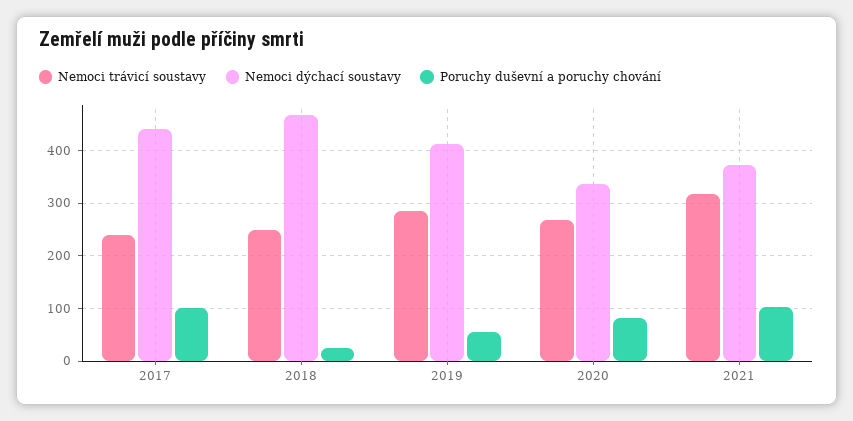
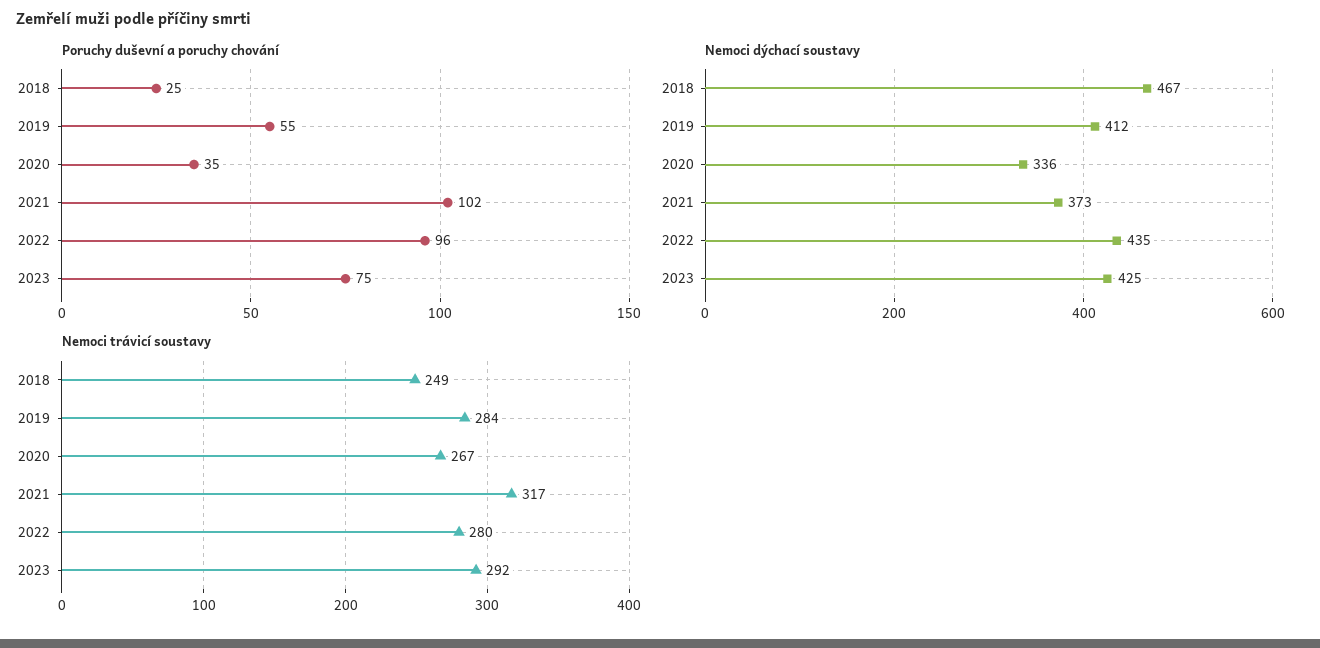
Nemoci trávicí soustavy, 2017: 240 -> none
Nemoci dýchací soustavy, 2017: 440 -> none
Poruchy duševní a poruchy chování, 2017: 100 -> none
Poruchy duševní a poruchy chování, 2020: 80 -> 35
Poruchy duševní a poruchy chování, 2022: none -> 96
Poruchy duševní a poruchy chování, 2023: none -> 75
Nemoci dýchací soustavy, 2022: none -> 435
Nemoci dýchací soustavy, 2023: none -> 425
Nemoci trávicí soustavy, 2022: none -> 280
Nemoci trávicí soustavy, 2023: none -> 292

